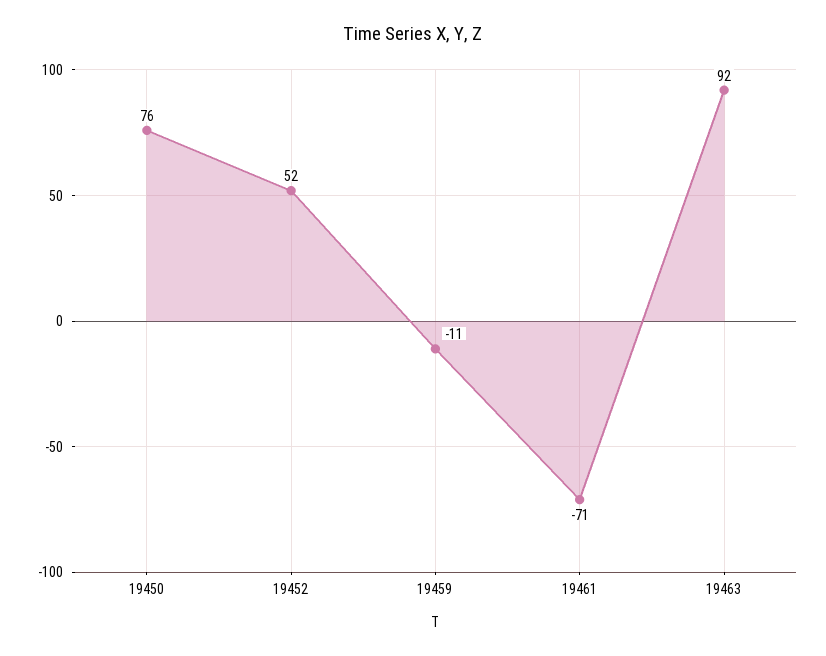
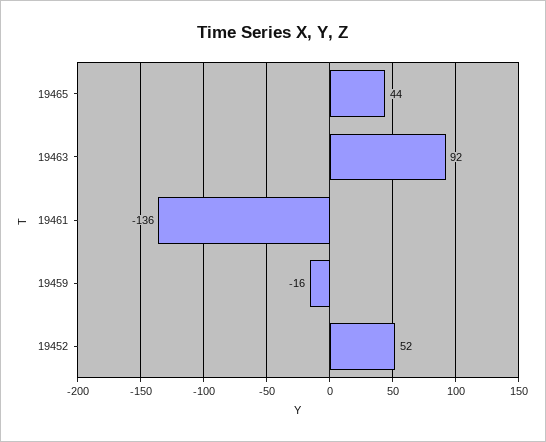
19450: 76 -> none
19459: -11 -> -16
19461: -71 -> -136
19465: none -> 44

